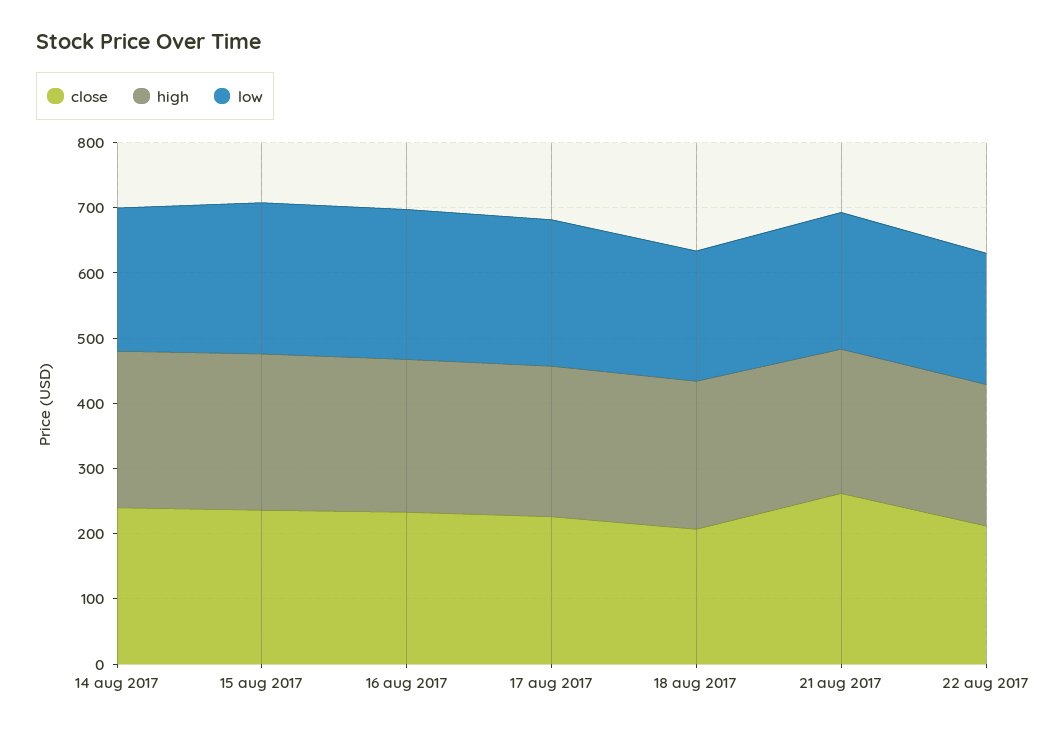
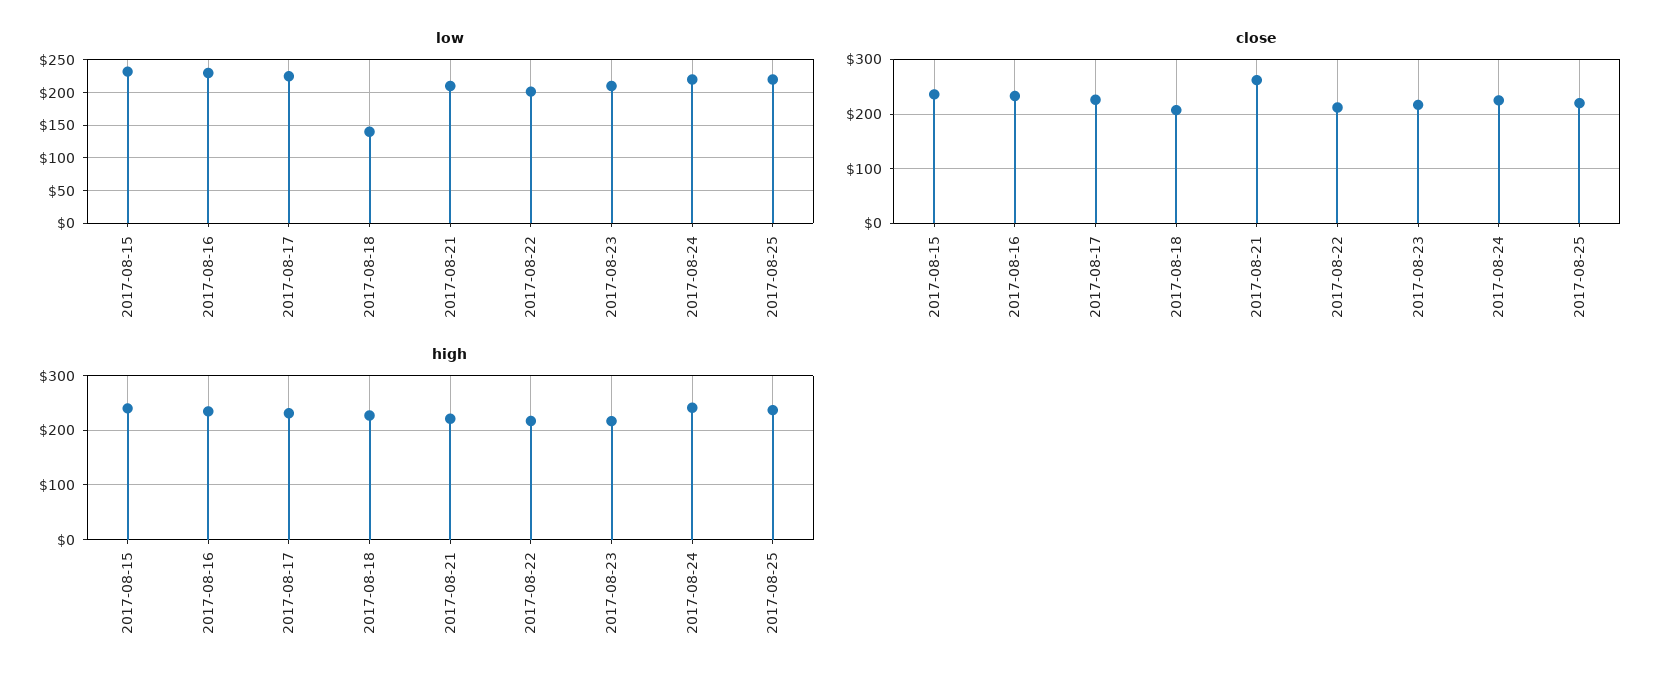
close, 14 aug 2017: 240 -> none
high, 14 aug 2017: 240 -> none
low, 14 aug 2017: 220 -> none
low, 18 aug 2017: 200 -> 140
low, 2017-08-23: none -> 210
low, 2017-08-24: none -> 220
low, 2017-08-25: none -> 220
close, 2017-08-23: none -> 220
close, 2017-08-24: none -> 220
close, 2017-08-25: none -> 220
high, 2017-08-23: none -> 220
high, 2017-08-24: none -> 240
high, 2017-08-25: none -> 240

